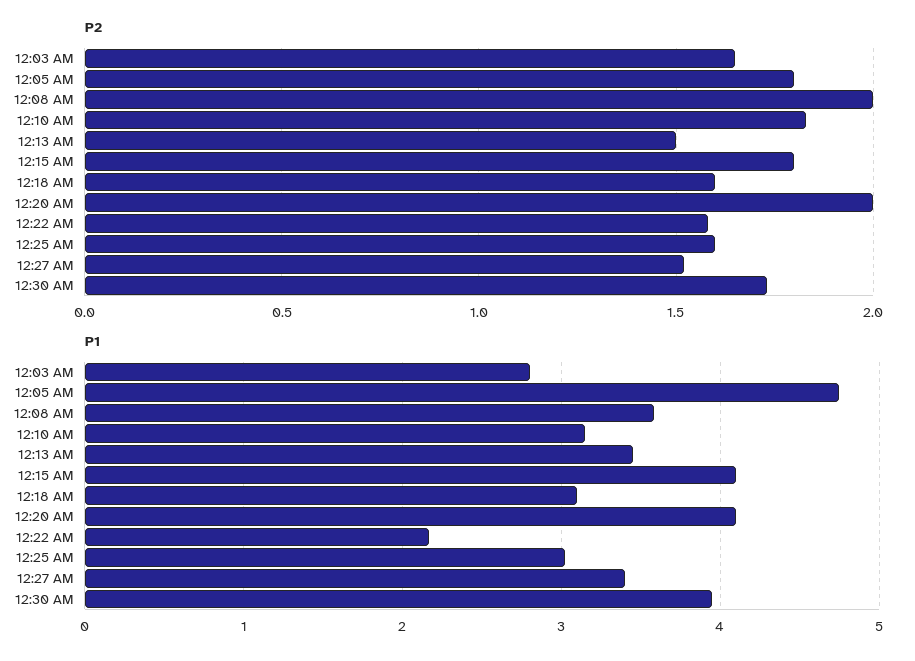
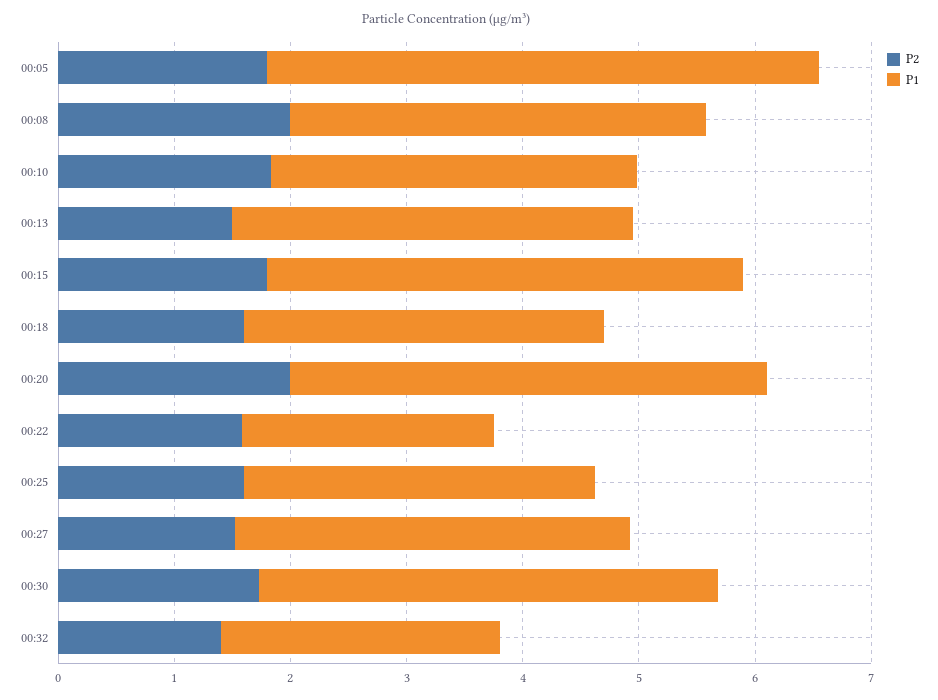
P2, 12:03 AM: 1.65 -> none
P1, 12:03 AM: 2.8 -> none
P2, 00:32: none -> 1.4
P1, 00:32: none -> 2.4

